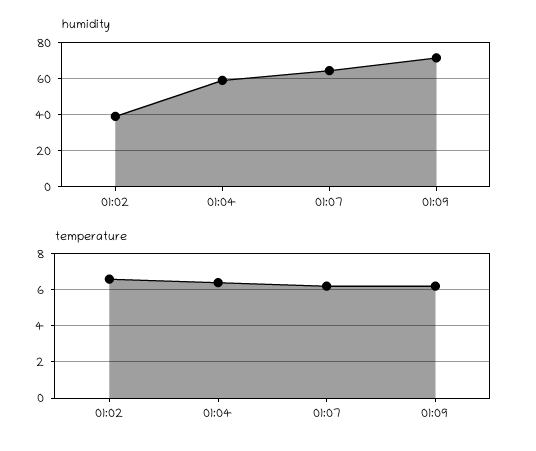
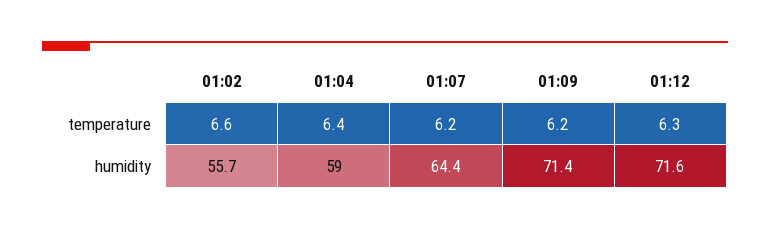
humidity, 01:02: 40 -> 55.7
temperature, 01:12: none -> 6.3
humidity, 01:12: none -> 71.6

